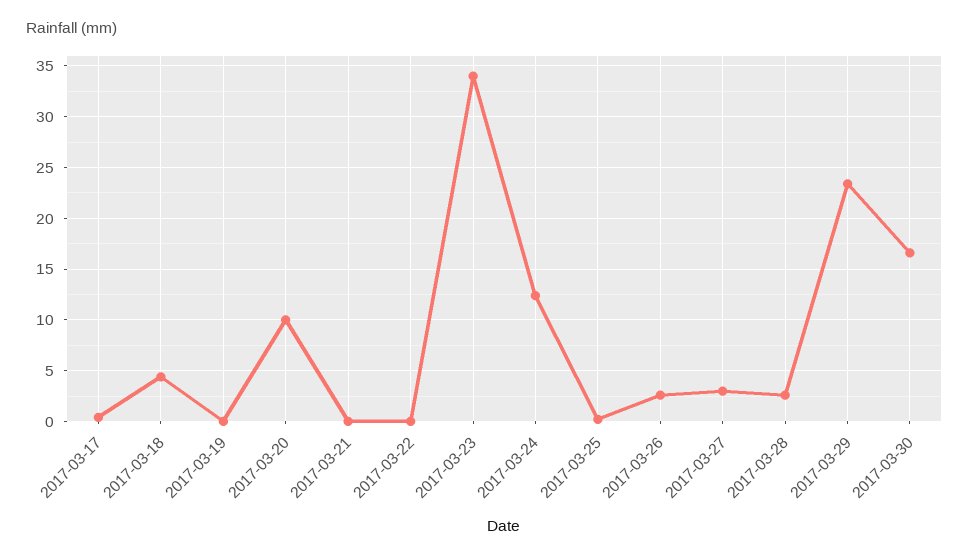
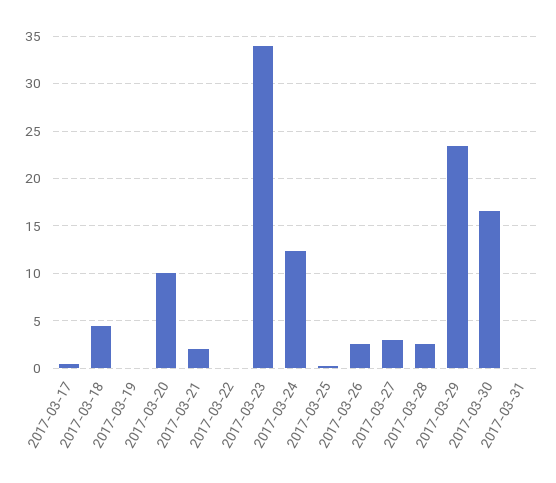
2017-03-21: 0 -> 2
2017-03-31: none -> 0

